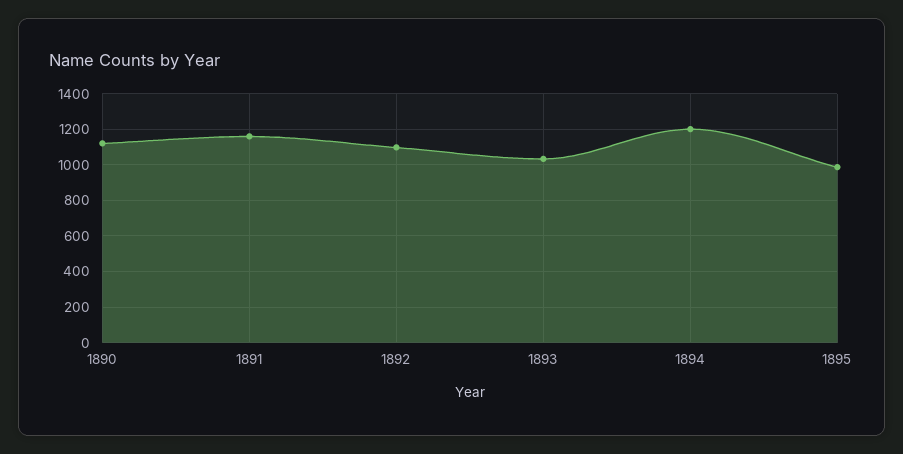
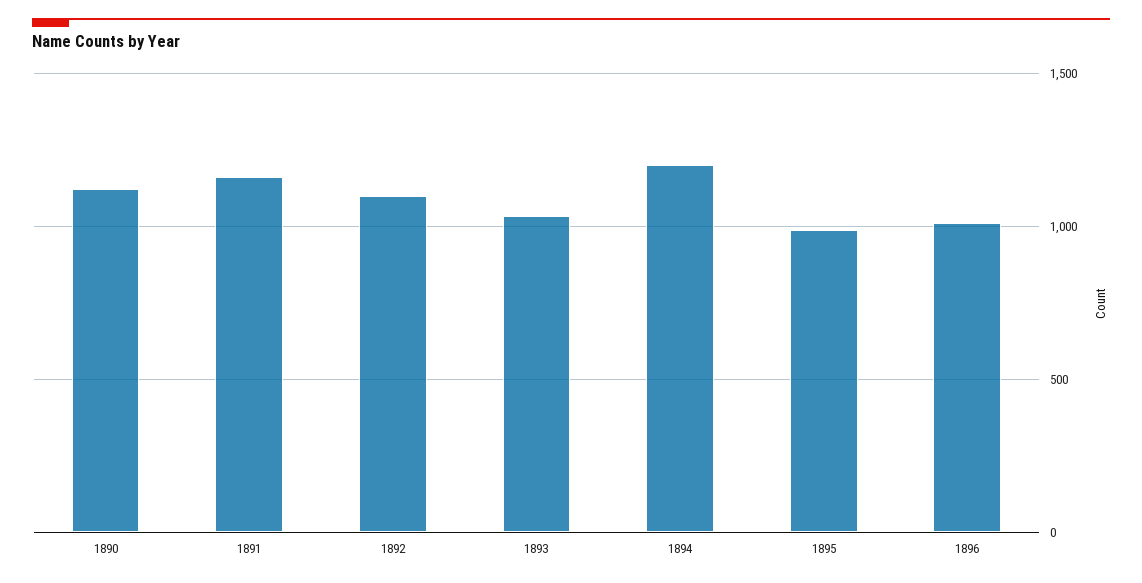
1896: none -> 1000

